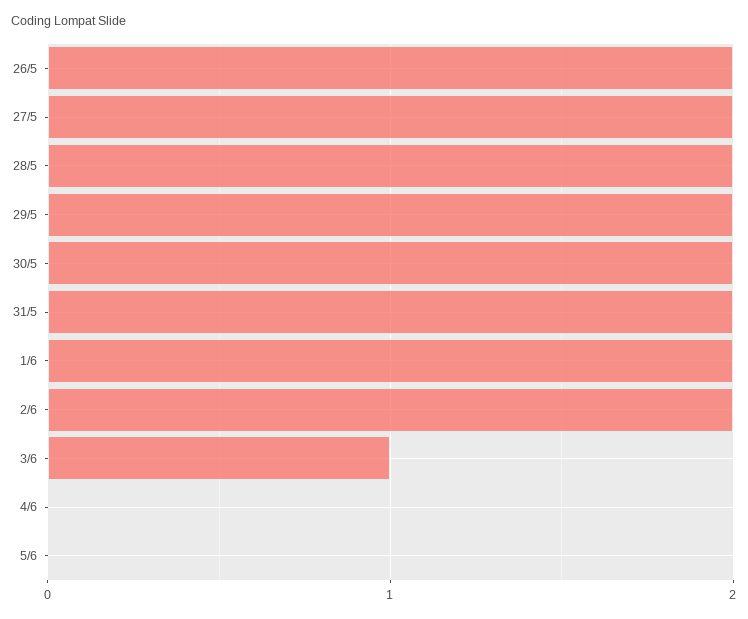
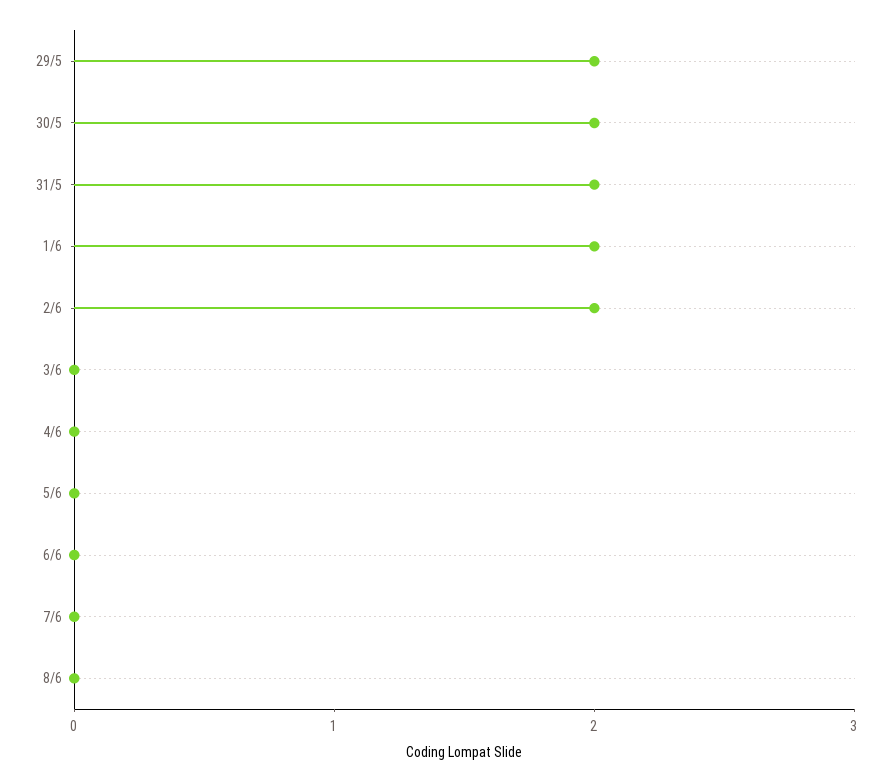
26/5: 2 -> none
27/5: 2 -> none
28/5: 2 -> none
3/6: 1 -> 0
6/6: none -> 0
7/6: none -> 0
8/6: none -> 0

